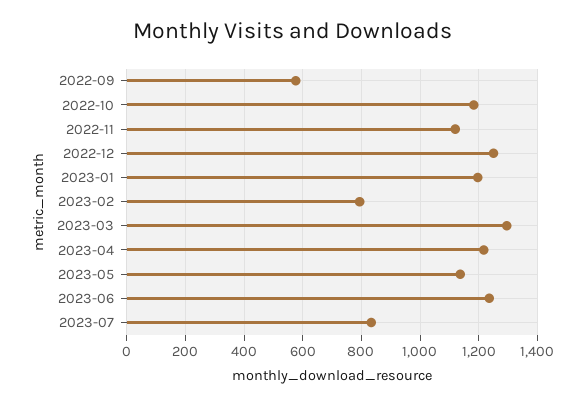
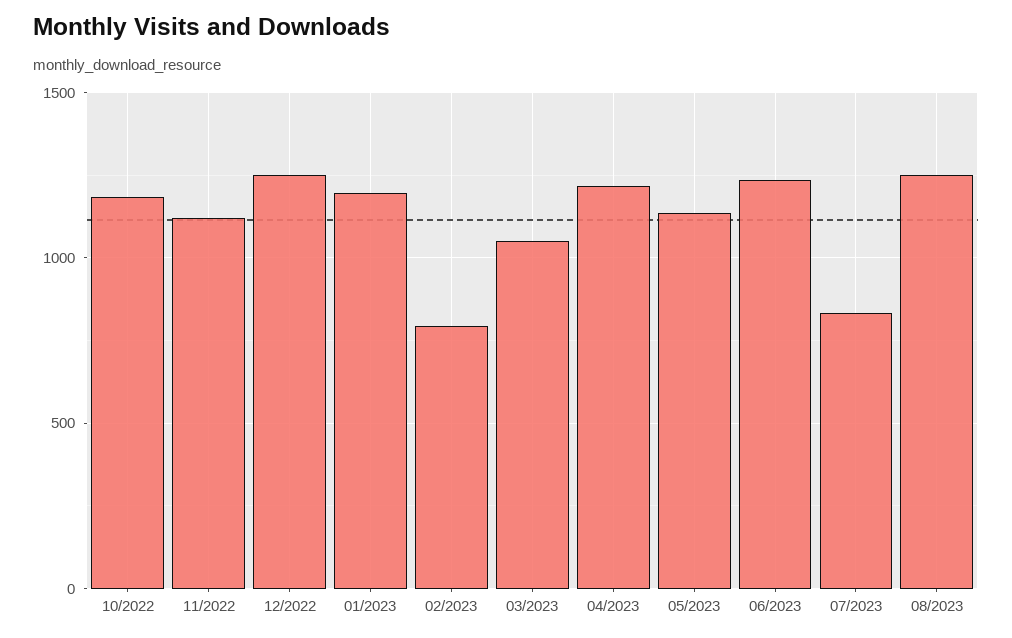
2022-09: 575 -> none
2023-03: 1300 -> 1050
08/2023: none -> 1250

